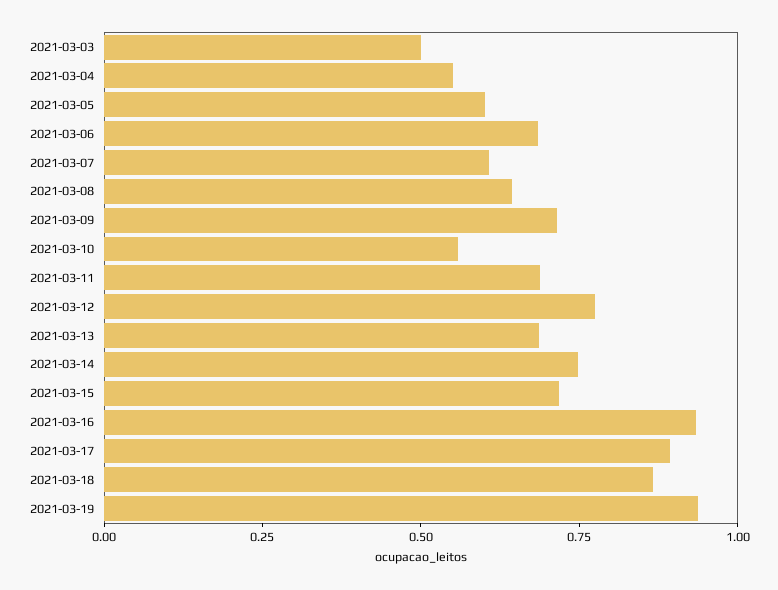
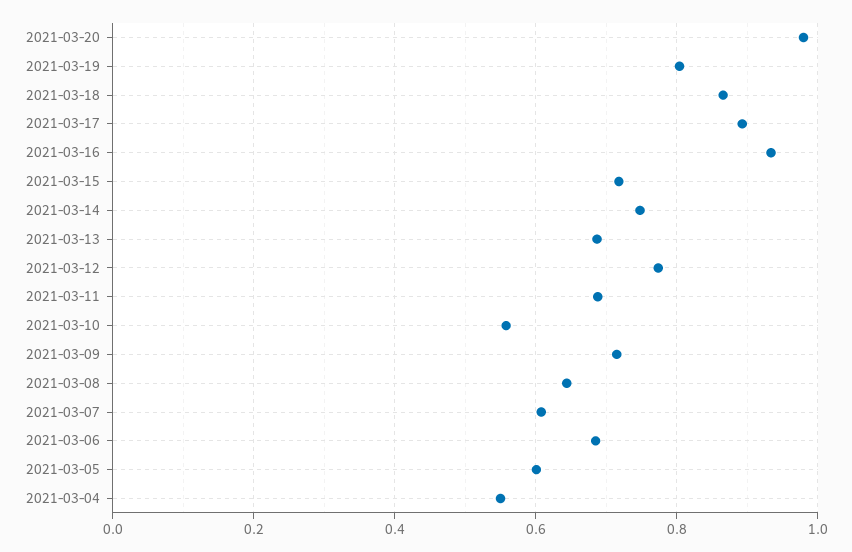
2021-03-03: 0.5 -> none
2021-03-19: 0.95 -> 0.8
2021-03-20: none -> 0.98

